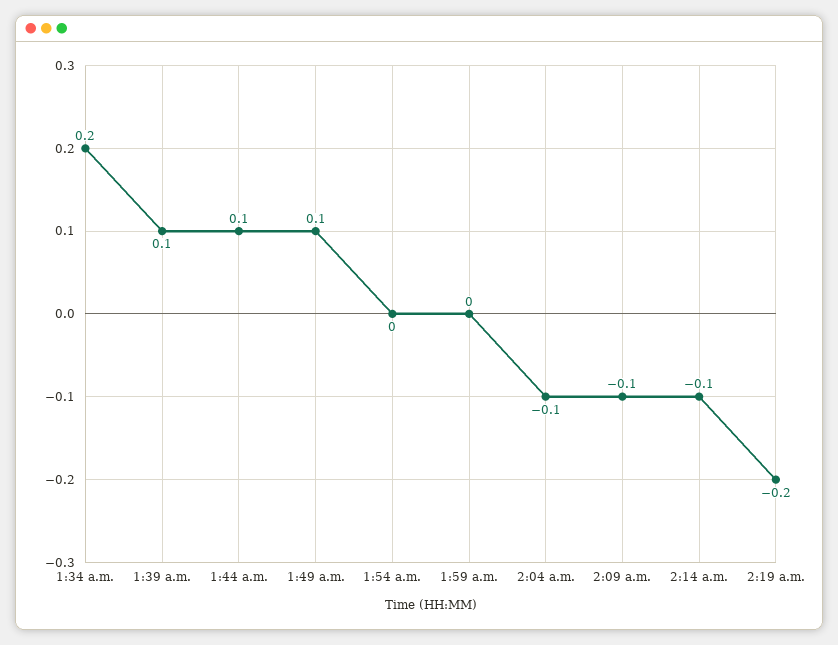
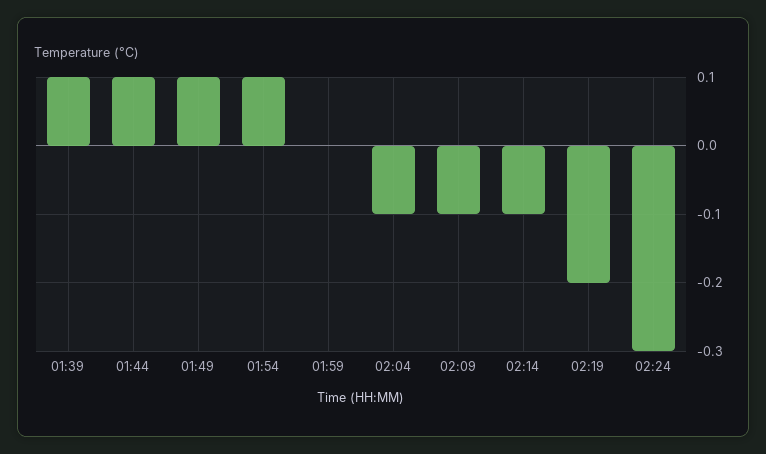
1:34 a.m.: 0.2 -> none
1:54 a.m.: 0 -> 0.1
02:24: none -> -0.3

